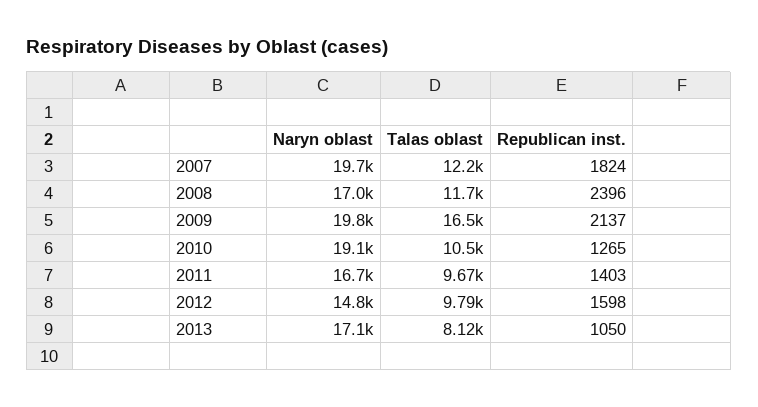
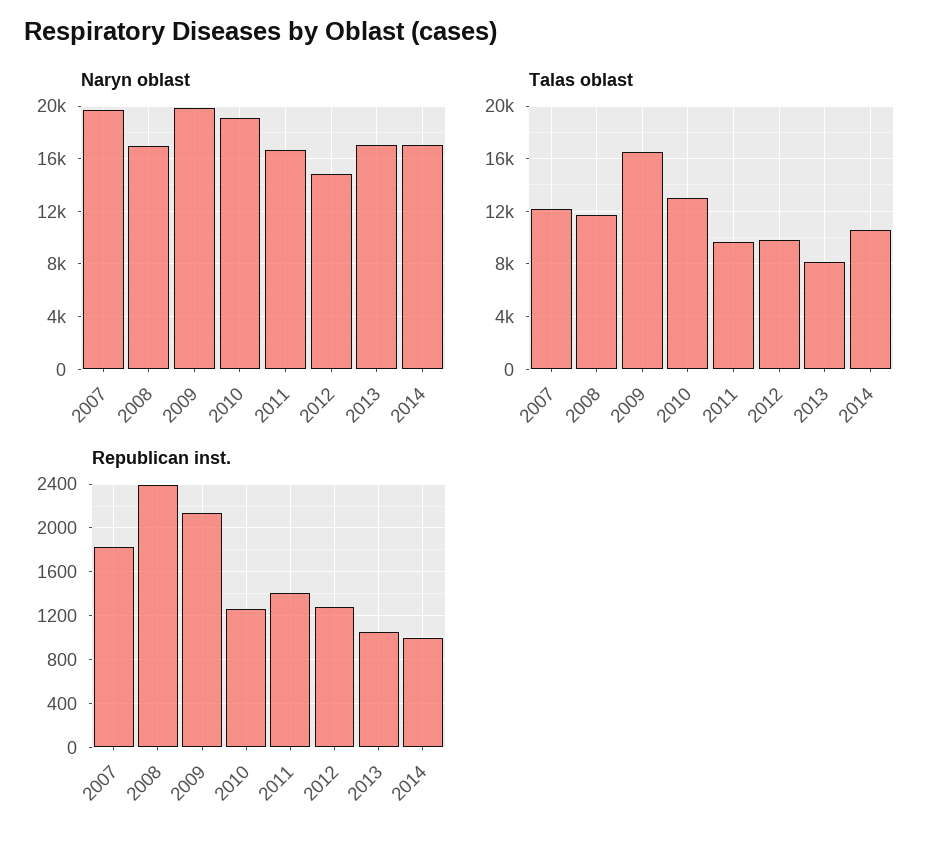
Talas oblast, 2010: 10500 -> 13000
Republican inst., 2012: 1598 -> 1300
Naryn oblast, 2014: none -> 17000
Talas oblast, 2014: none -> 10500
Republican inst., 2014: none -> 1000

